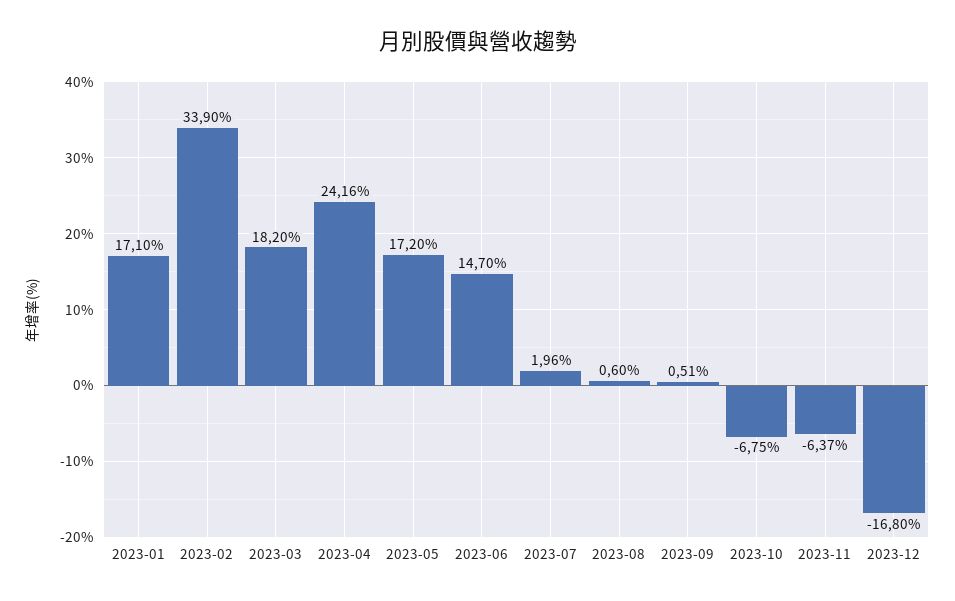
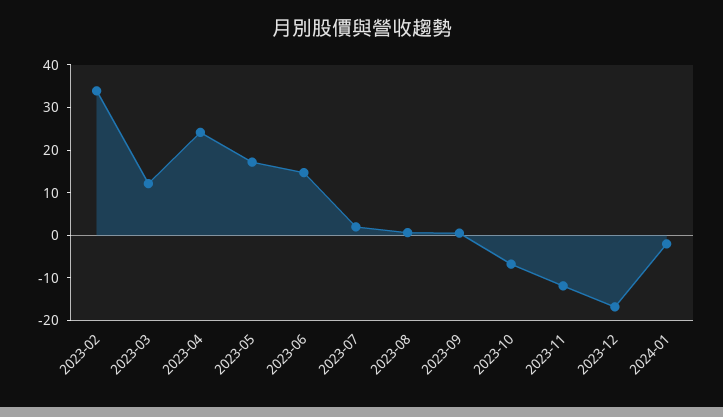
2023-01: 17.1 -> none
2023-03: 18.2 -> 12
2023-11: -6.37 -> -12
2024-01: none -> -2

